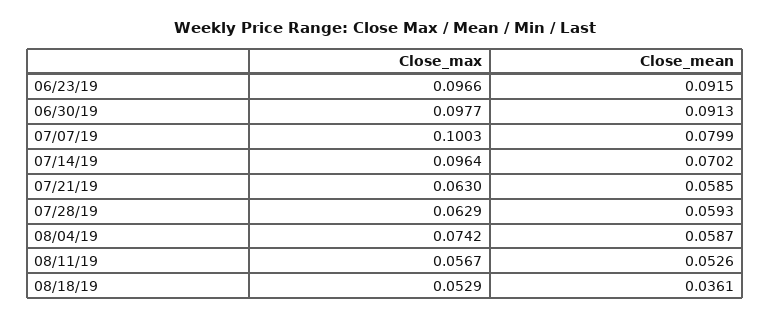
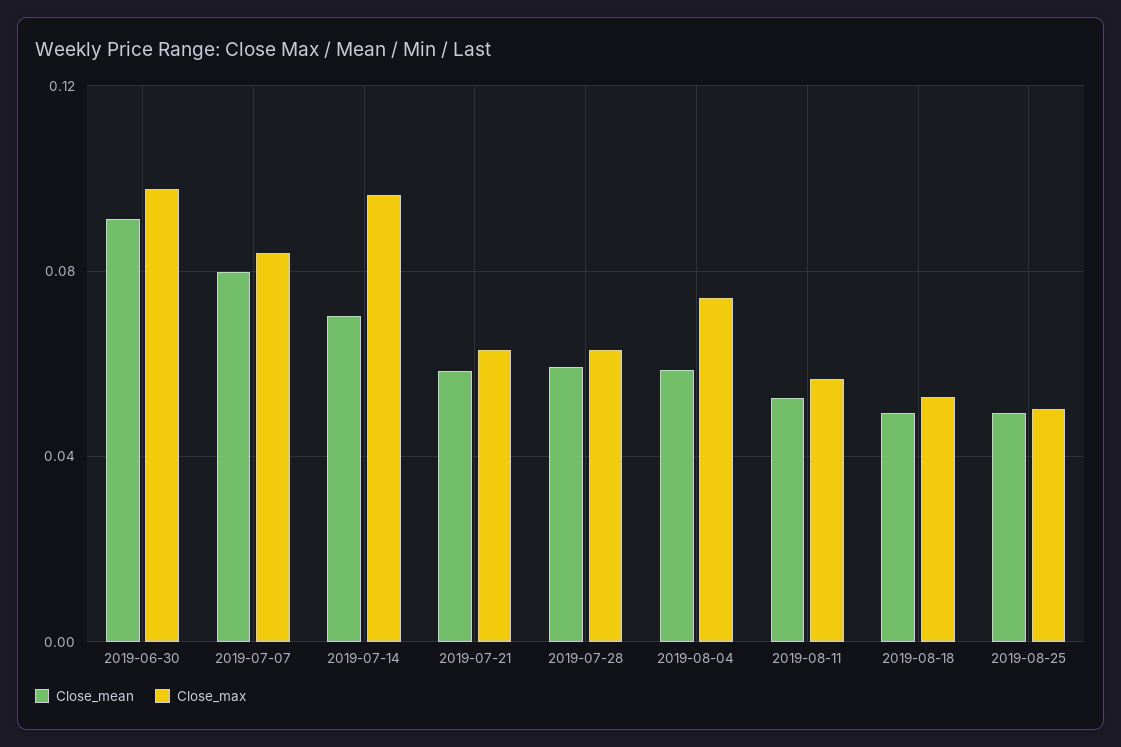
Close_max, 06/23/19: 0.0966 -> none
Close_mean, 06/23/19: 0.0915 -> none
Close_max, 07/07/19: 0.1003 -> 0.085
Close_mean, 08/18/19: 0.0361 -> 0.05
Close_mean, 2019-08-25: none -> 0.05
Close_max, 2019-08-25: none -> 0.05

